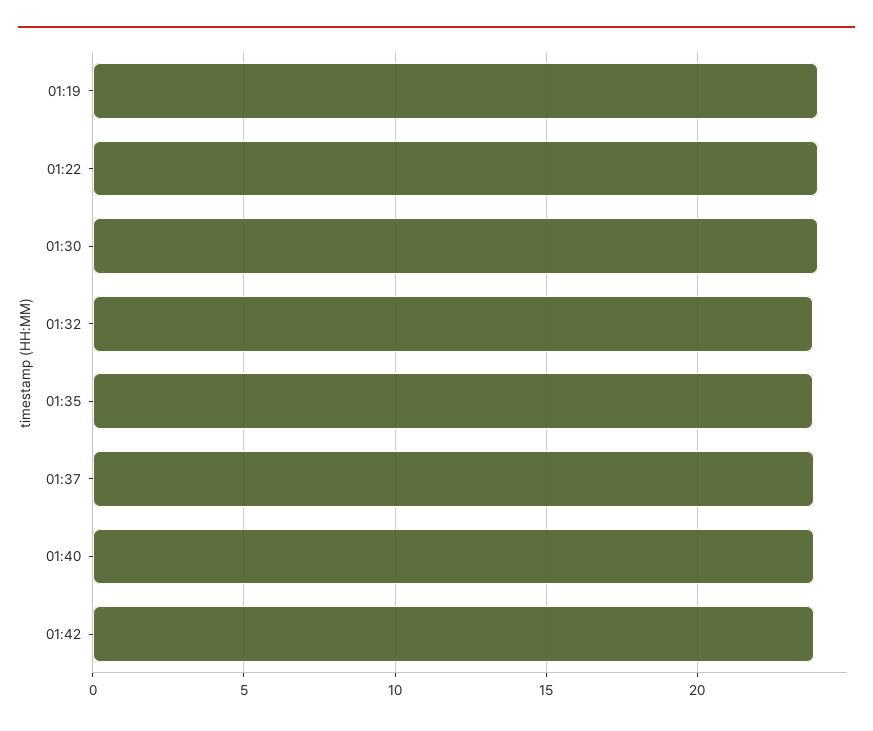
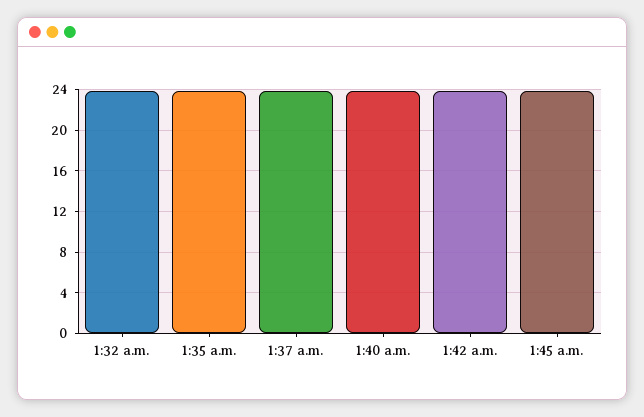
01:19: 24 -> none
01:22: 24 -> none
01:30: 24 -> none
1:45 a.m.: none -> 24

